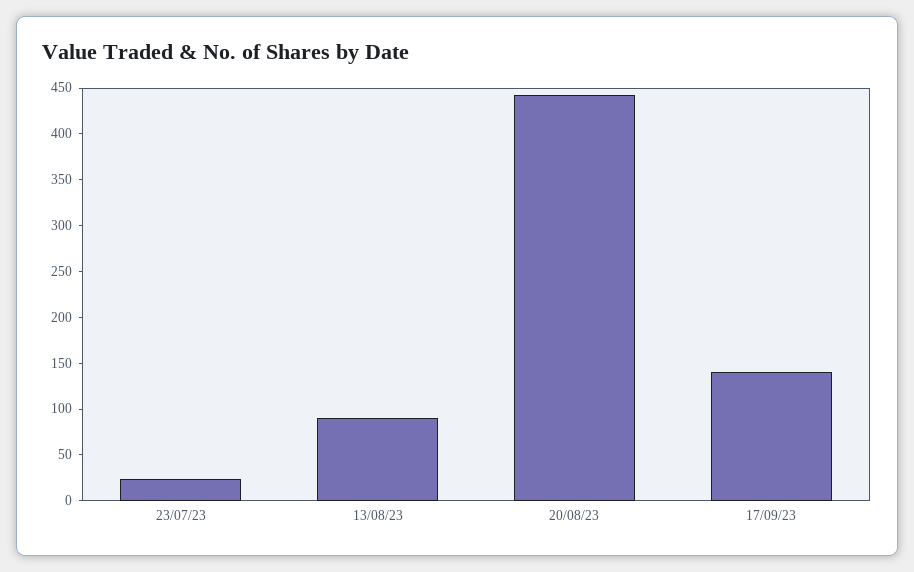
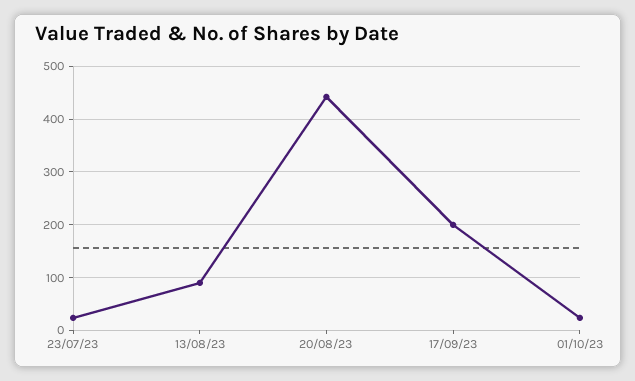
17/09/23: 140 -> 200
01/10/23: none -> 20

